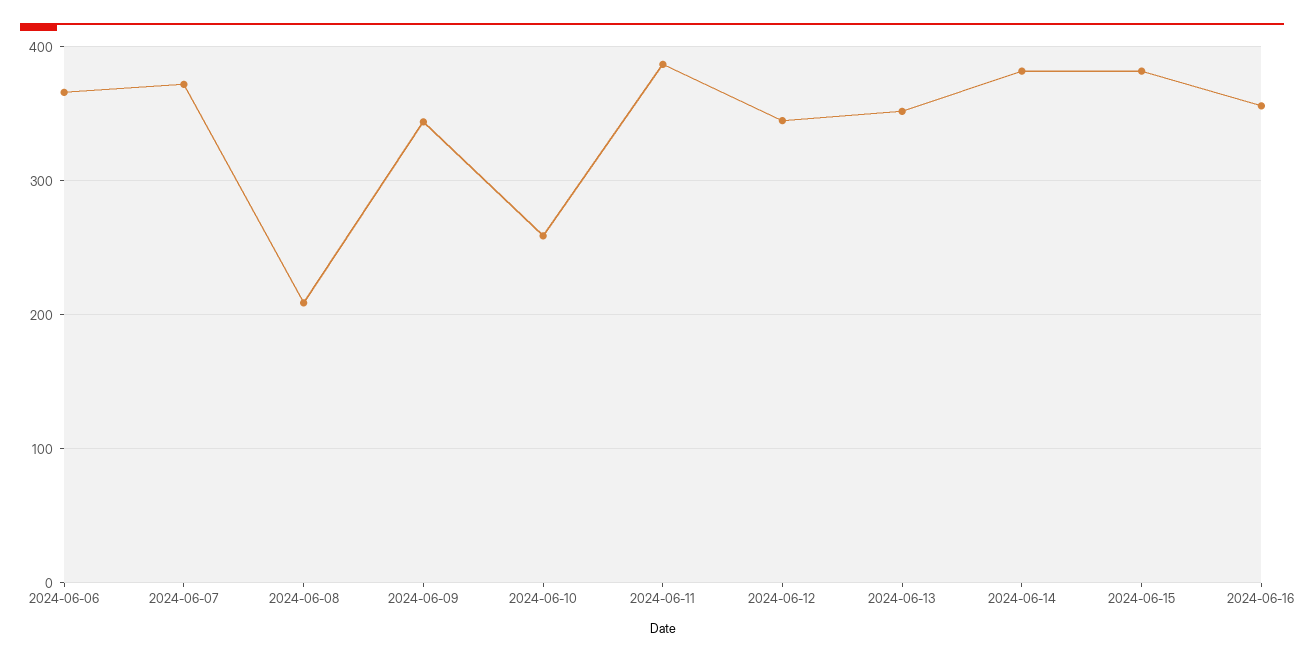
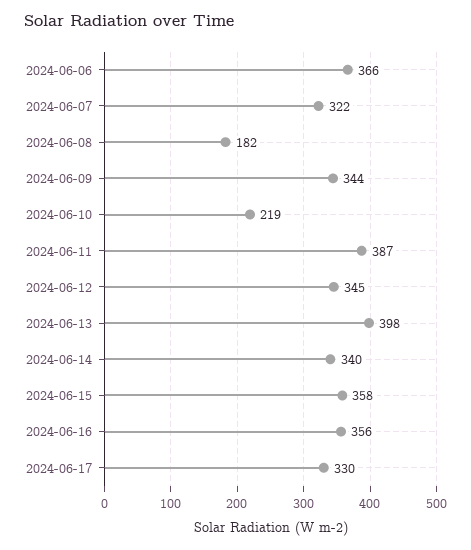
2024-06-07: 370 -> 322
2024-06-08: 210 -> 182
2024-06-10: 260 -> 219
2024-06-13: 350 -> 398
2024-06-14: 380 -> 340
2024-06-15: 380 -> 358
2024-06-17: none -> 330

